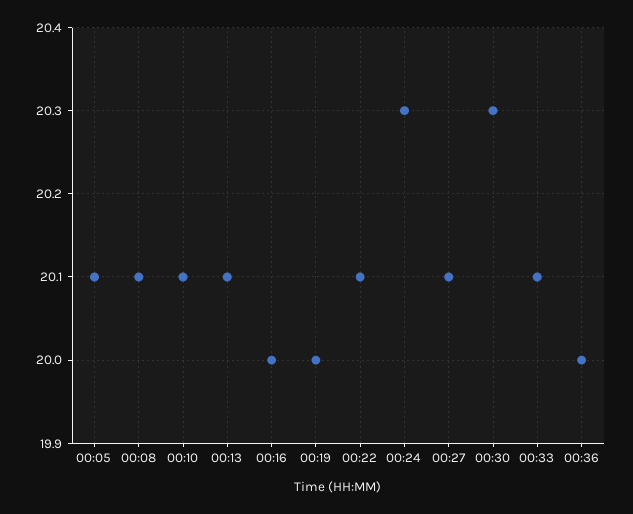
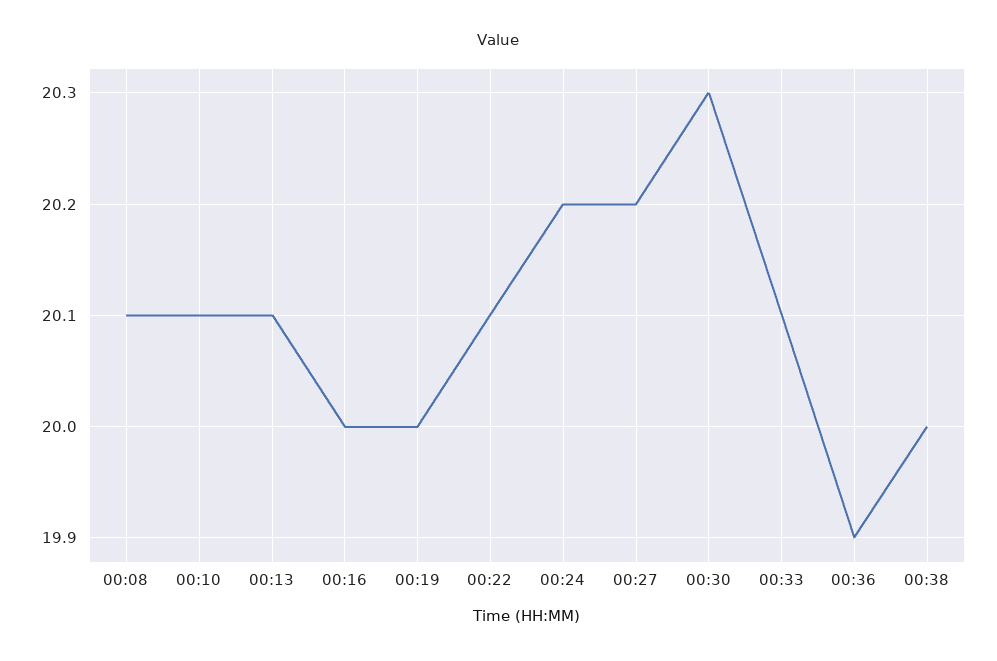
00:05: 20.1 -> none
00:24: 20.3 -> 20.2
00:27: 20.1 -> 20.2
00:36: 20 -> 19.9
00:38: none -> 20

